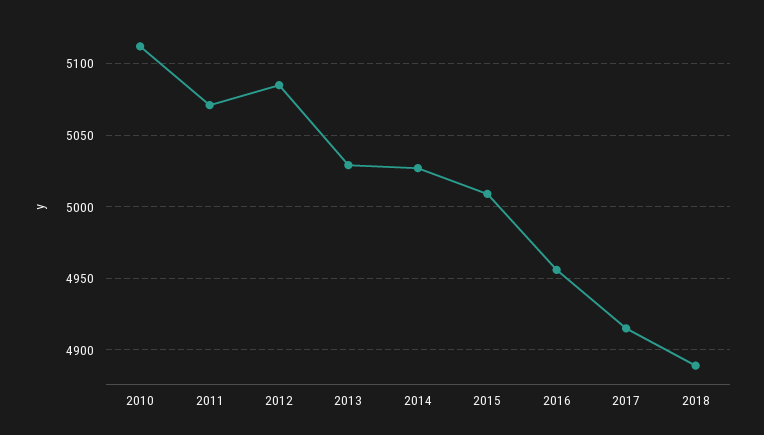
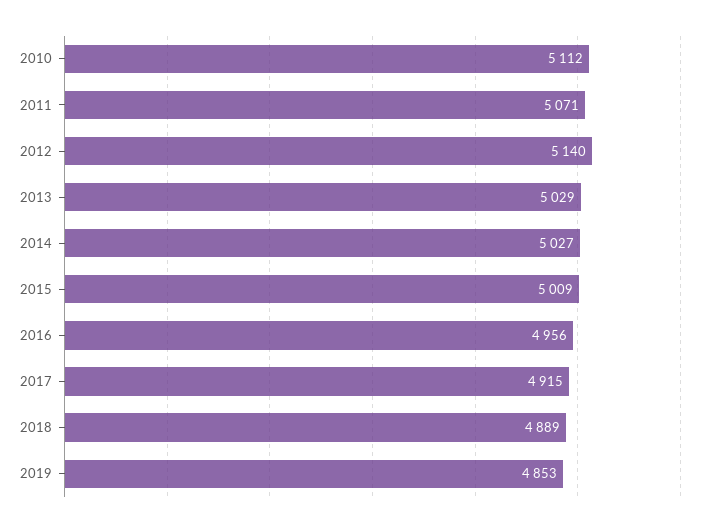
2012: 5085 -> 5140
2019: none -> 4853

